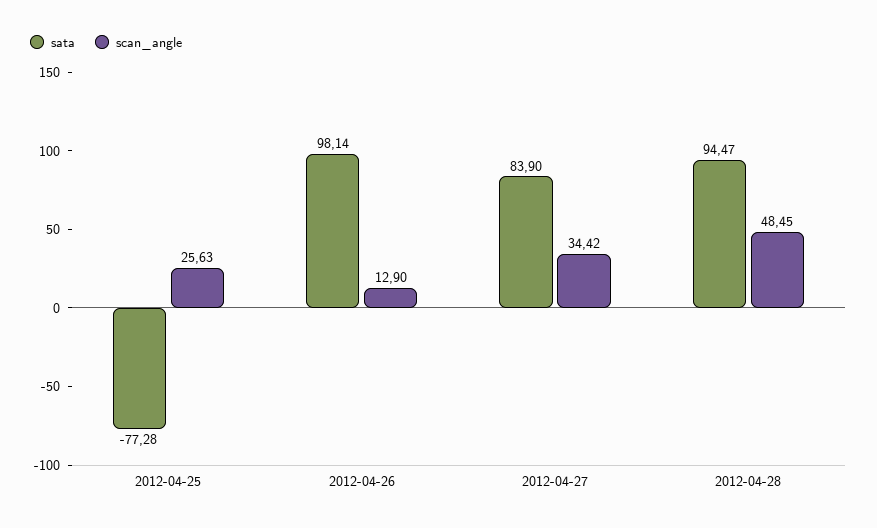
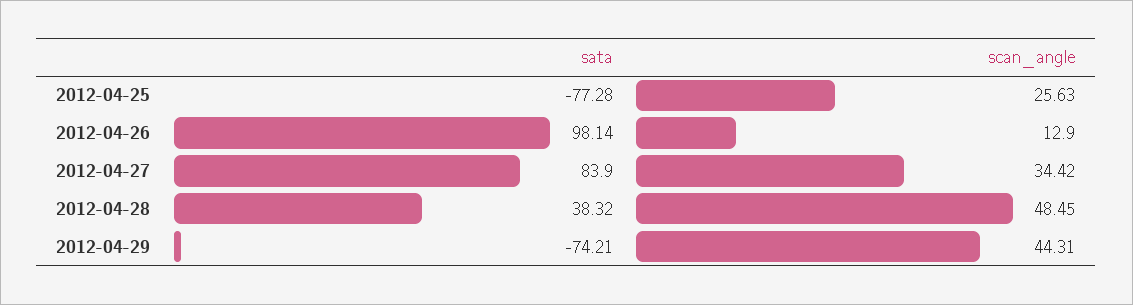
sata, 2012-04-28: 94.47 -> 38.32
sata, 2012-04-29: none -> -74.21
scan_angle, 2012-04-29: none -> 44.31

